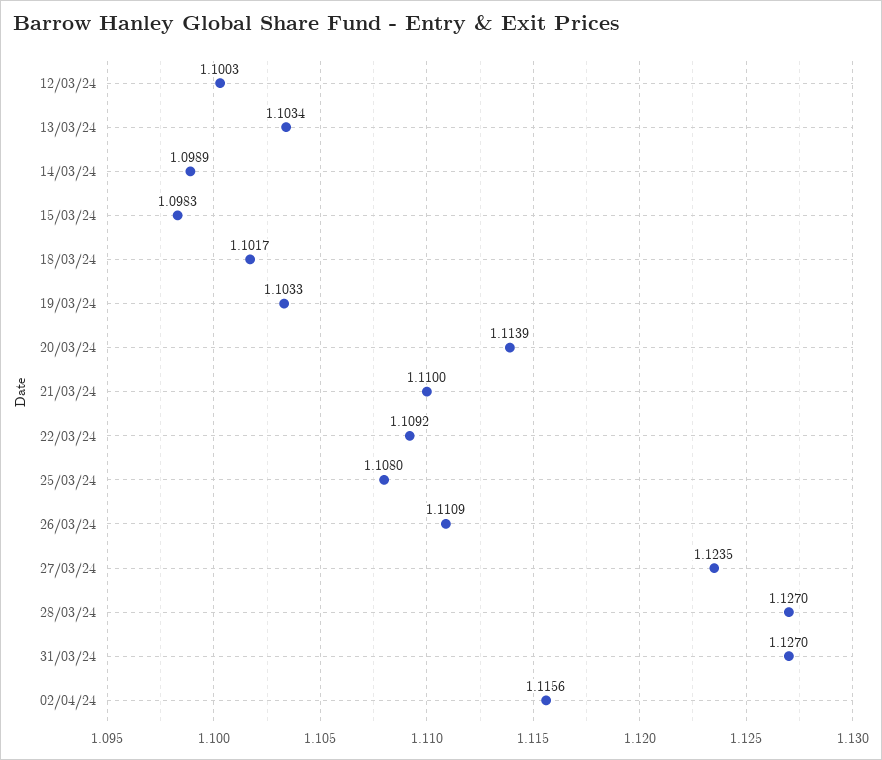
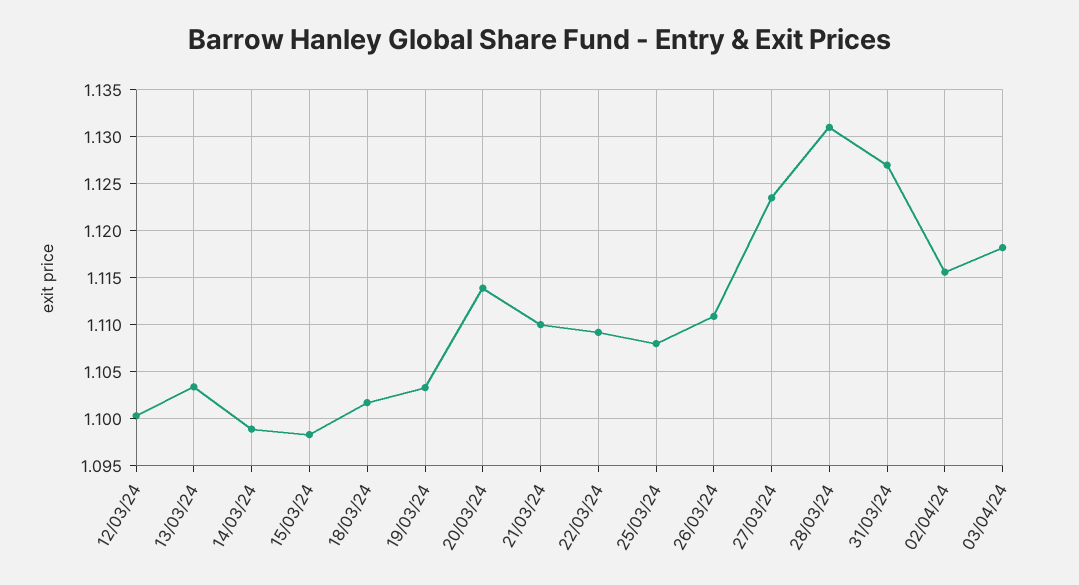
28/03/24: 1.127 -> 1.131
03/04/24: none -> 1.118

